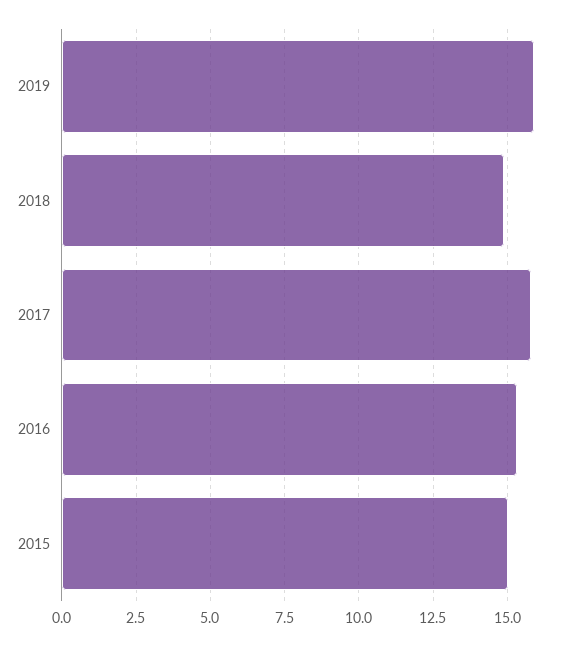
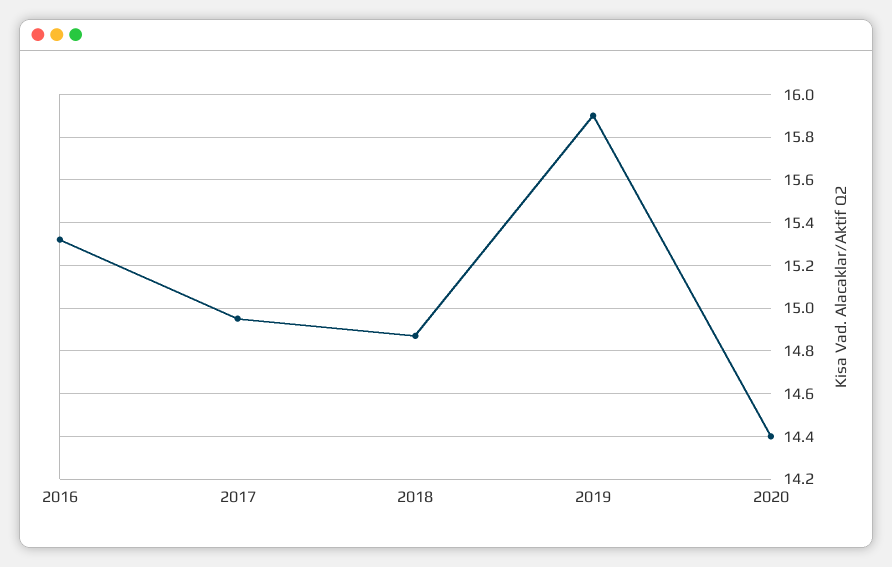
2017: 15.75 -> 14.95
2015: 15 -> none
2020: none -> 14.4

